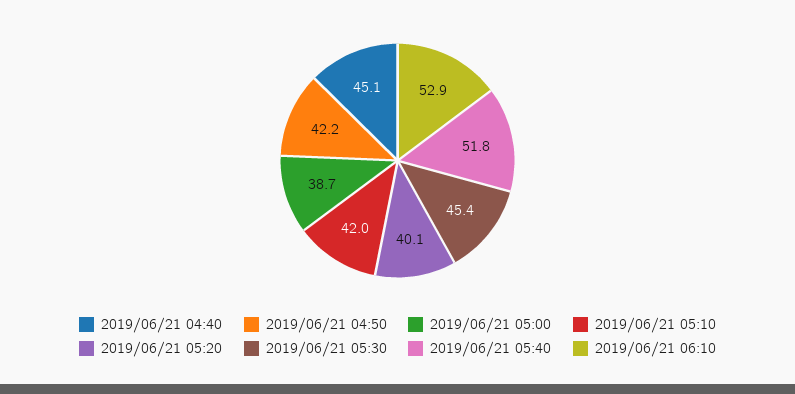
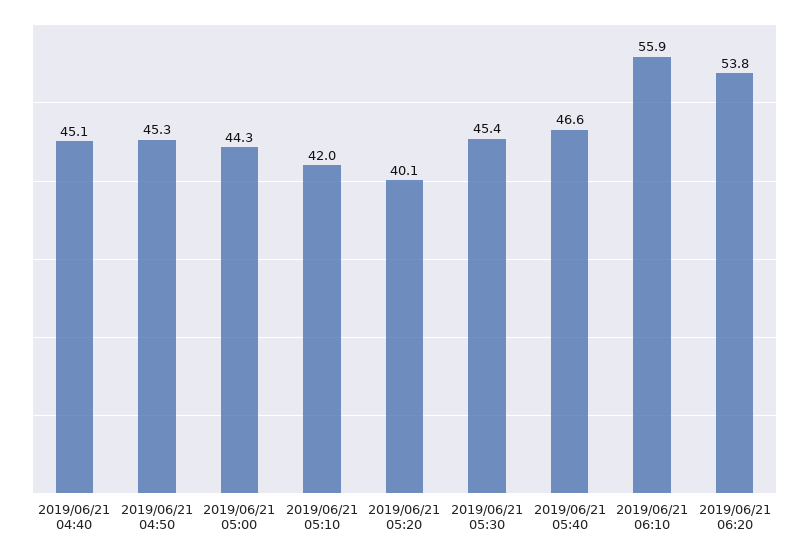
2019/06/21 04:50: 42.2 -> 45.3
2019/06/21 05:00: 38.7 -> 44.3
2019/06/21 05:40: 51.8 -> 46.6
2019/06/21 06:10: 52.9 -> 55.9
2019/06/21 06:20: none -> 53.8

